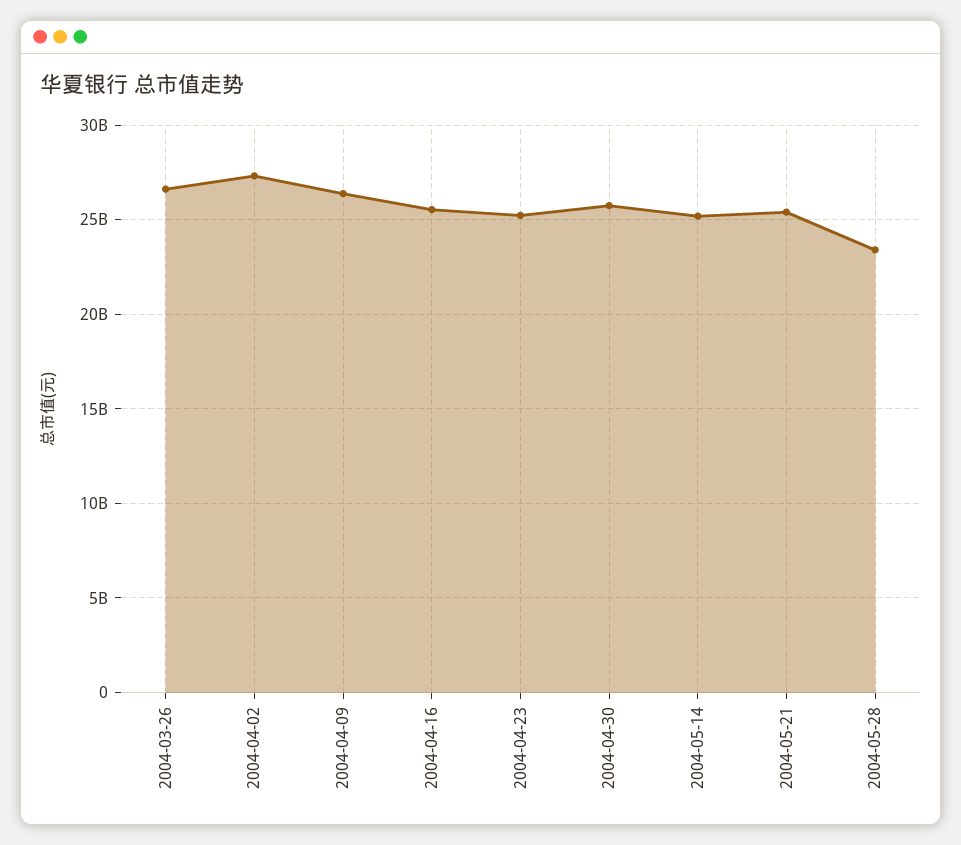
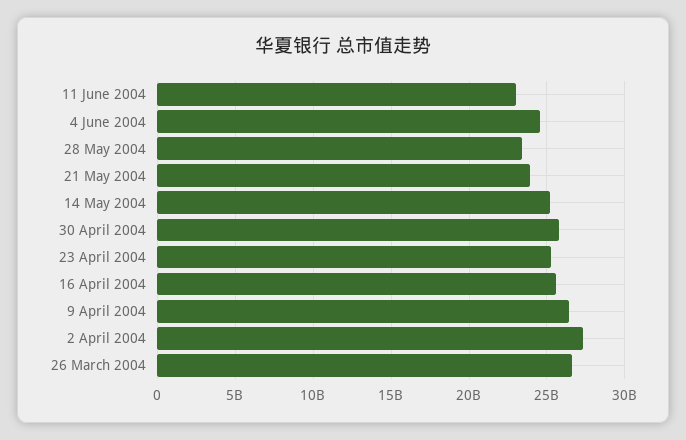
2004-05-21: 25500000000 -> 24000000000
11 June 2004: none -> 23000000000
4 June 2004: none -> 24500000000

